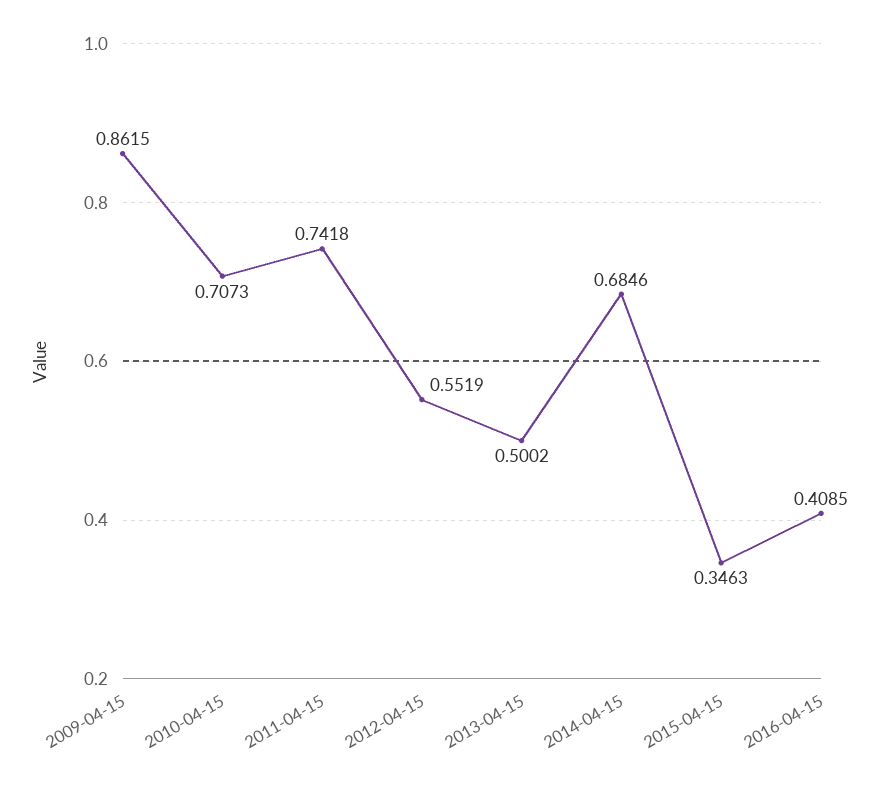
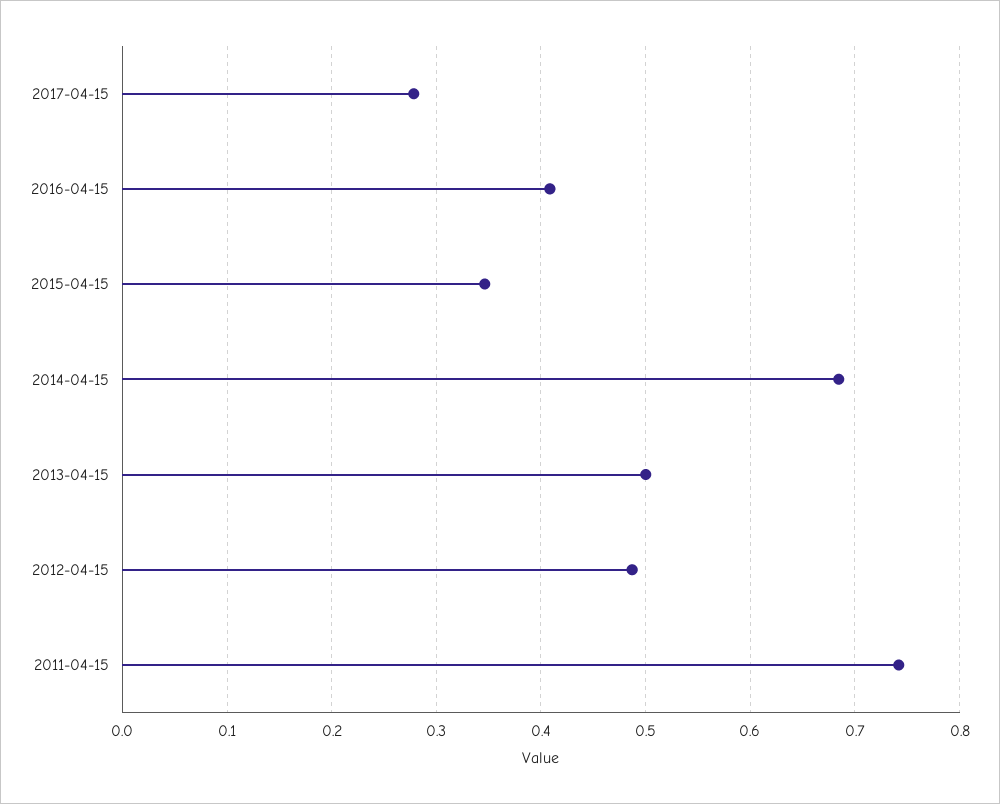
2009-04-15: 0.8615 -> none
2010-04-15: 0.7073 -> none
2012-04-15: 0.5519 -> 0.49
2017-04-15: none -> 0.28

